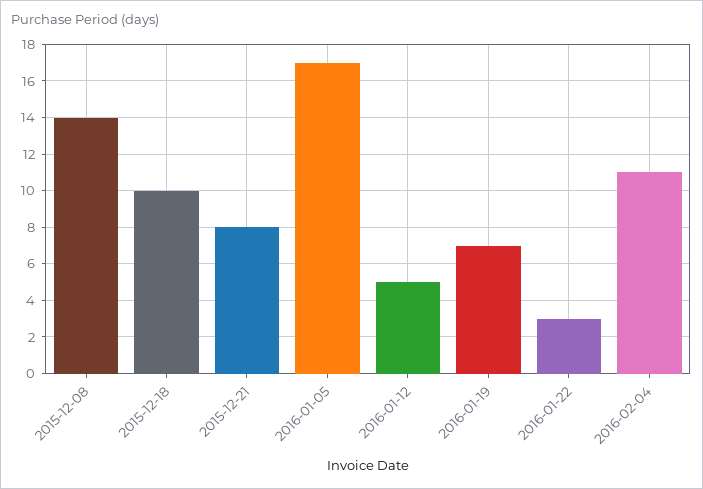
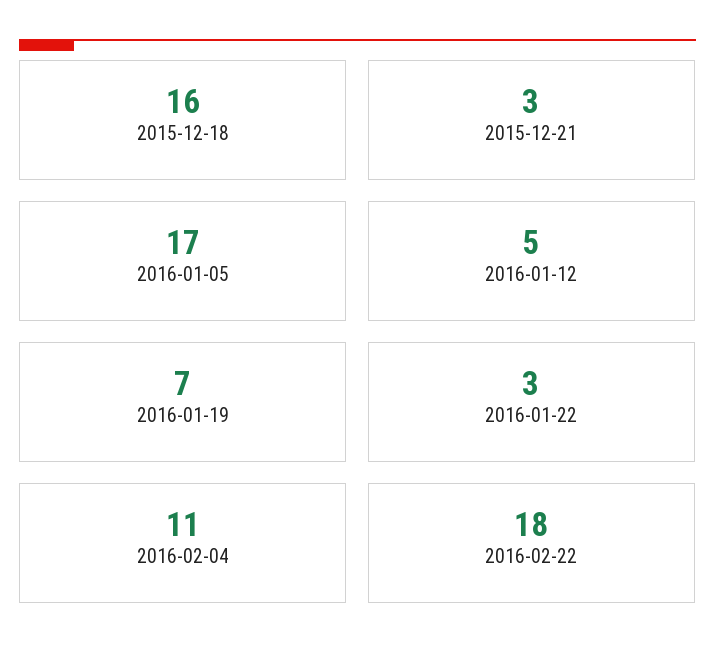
2015-12-08: 14 -> none
2015-12-18: 10 -> 16
2015-12-21: 8 -> 3
2016-02-22: none -> 18

